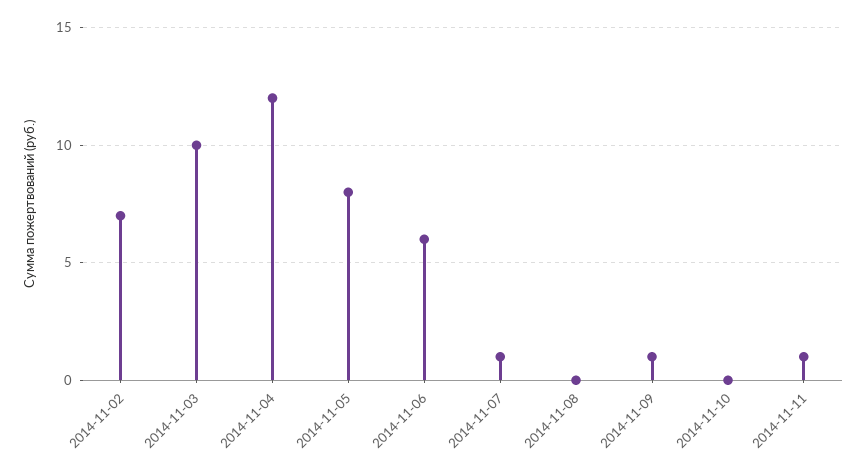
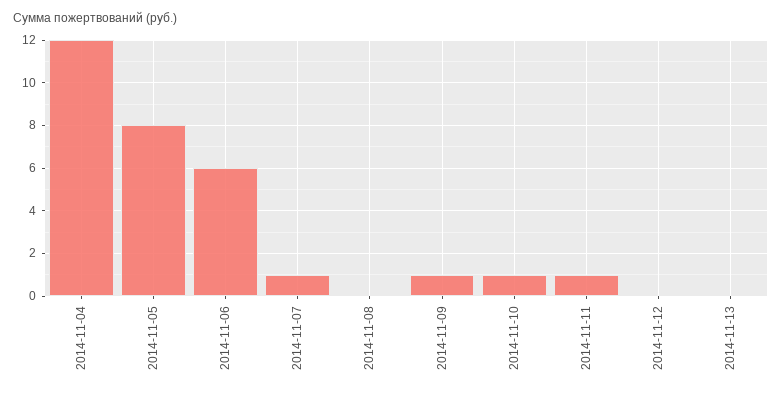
2014-11-02: 7 -> none
2014-11-03: 10 -> none
2014-11-10: 0 -> 1
2014-11-12: none -> 0
2014-11-13: none -> 0

